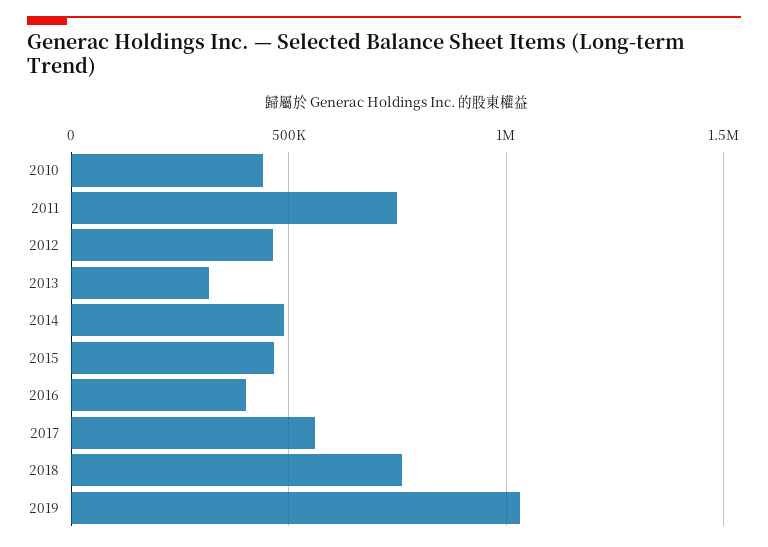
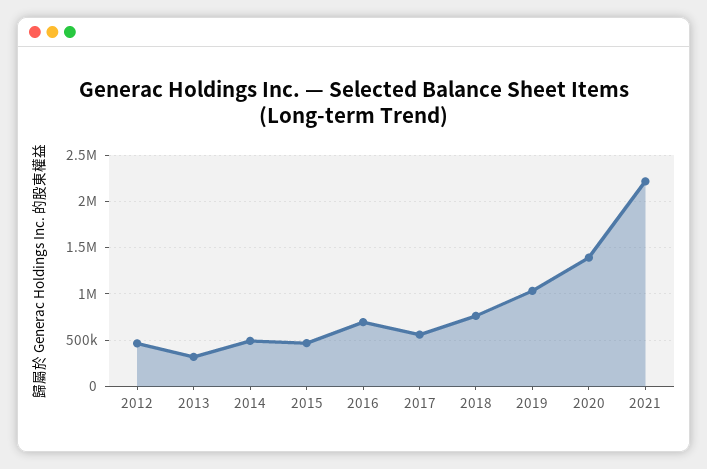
2010: 450000 -> none
2011: 750000 -> none
2016: 400000 -> 700000
2020: none -> 1400000
2021: none -> 2200000

